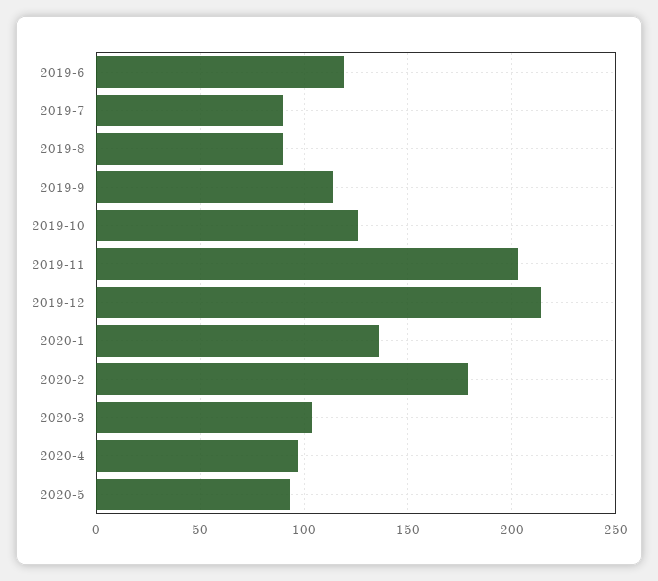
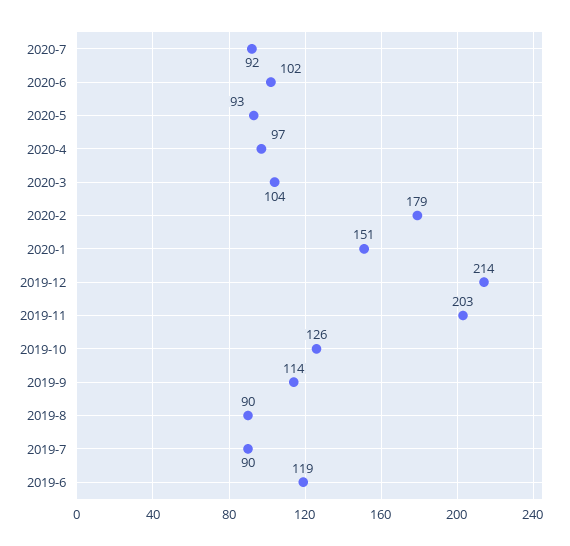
2020-1: 135 -> 151
2020-7: none -> 92
2020-6: none -> 102

